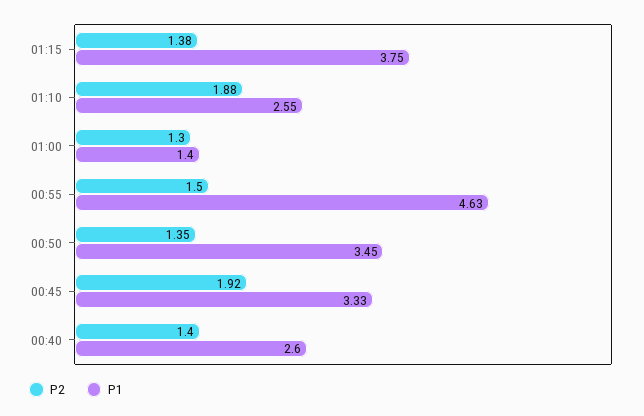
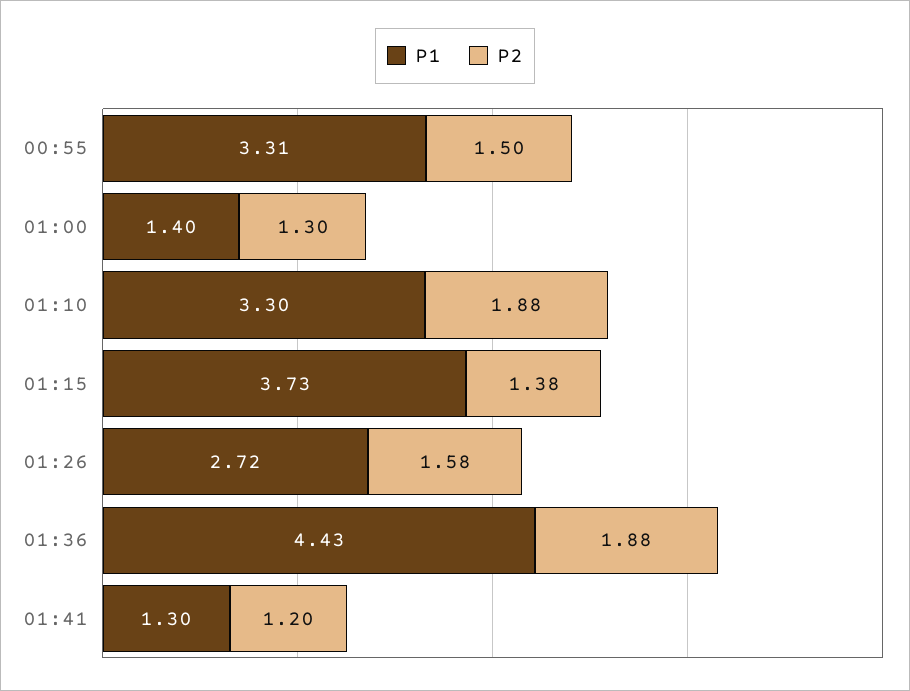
P1, 01:15: 3.75 -> 3.73
P1, 01:10: 2.55 -> 3.3
P1, 00:55: 4.63 -> 3.31
P2, 00:50: 1.35 -> none
P1, 00:50: 3.45 -> none
P2, 00:45: 1.92 -> none
P1, 00:45: 3.33 -> none
P2, 00:40: 1.4 -> none
P1, 00:40: 2.6 -> none
P1, 01:26: none -> 2.72
P2, 01:26: none -> 1.58
P1, 01:36: none -> 4.43
P2, 01:36: none -> 1.88
P1, 01:41: none -> 1.3
P2, 01:41: none -> 1.2

